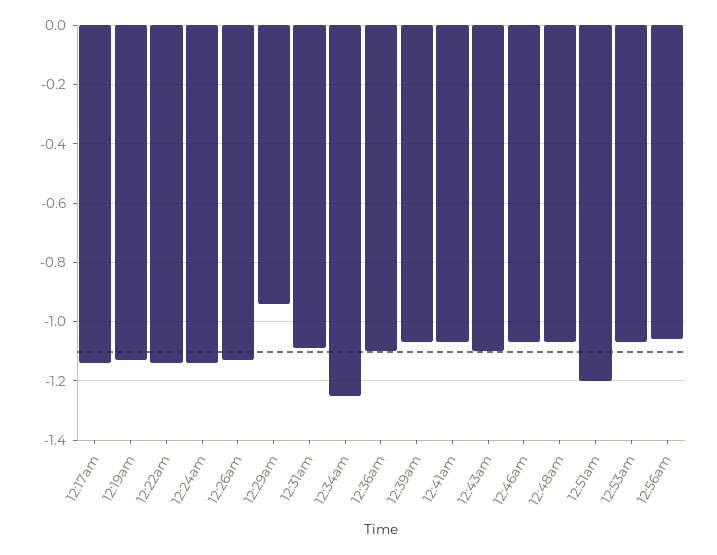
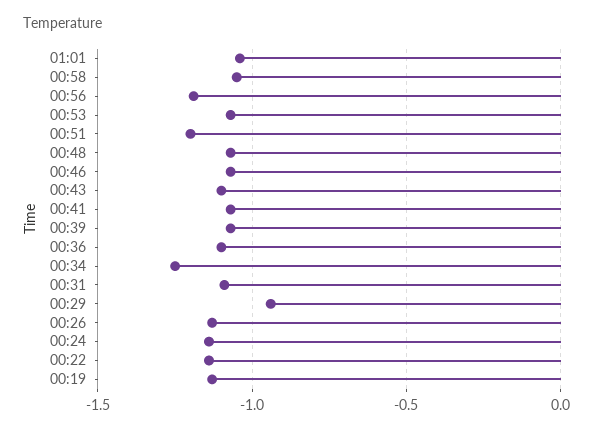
12:17am: -1.15 -> none
12:56am: -1.05 -> -1.2
01:01: none -> -1.05
00:58: none -> -1.05

